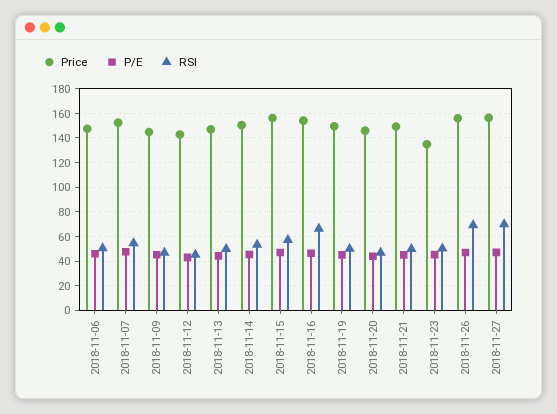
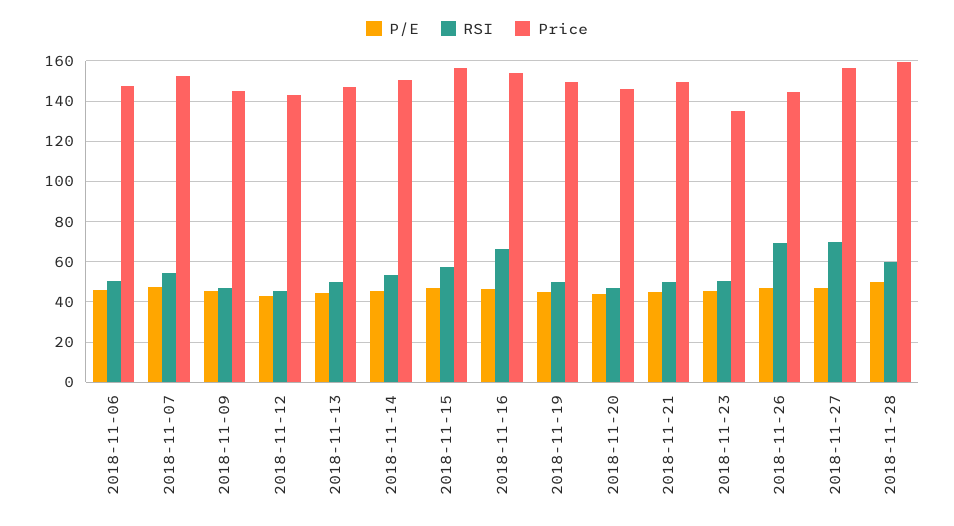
Price, 2018-11-26: 155 -> 145
P/E, 2018-11-28: none -> 50
RSI, 2018-11-28: none -> 60
Price, 2018-11-28: none -> 160

